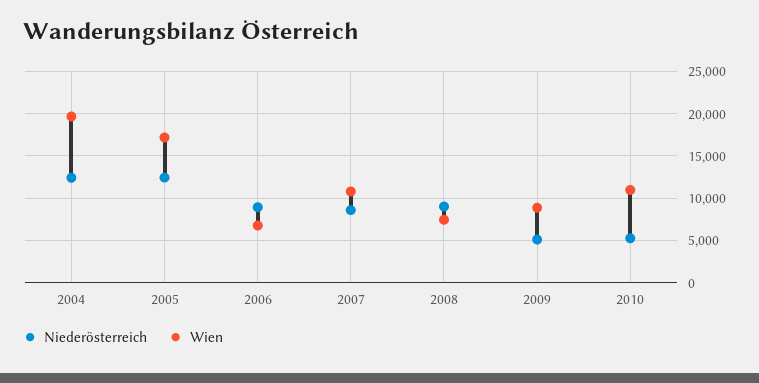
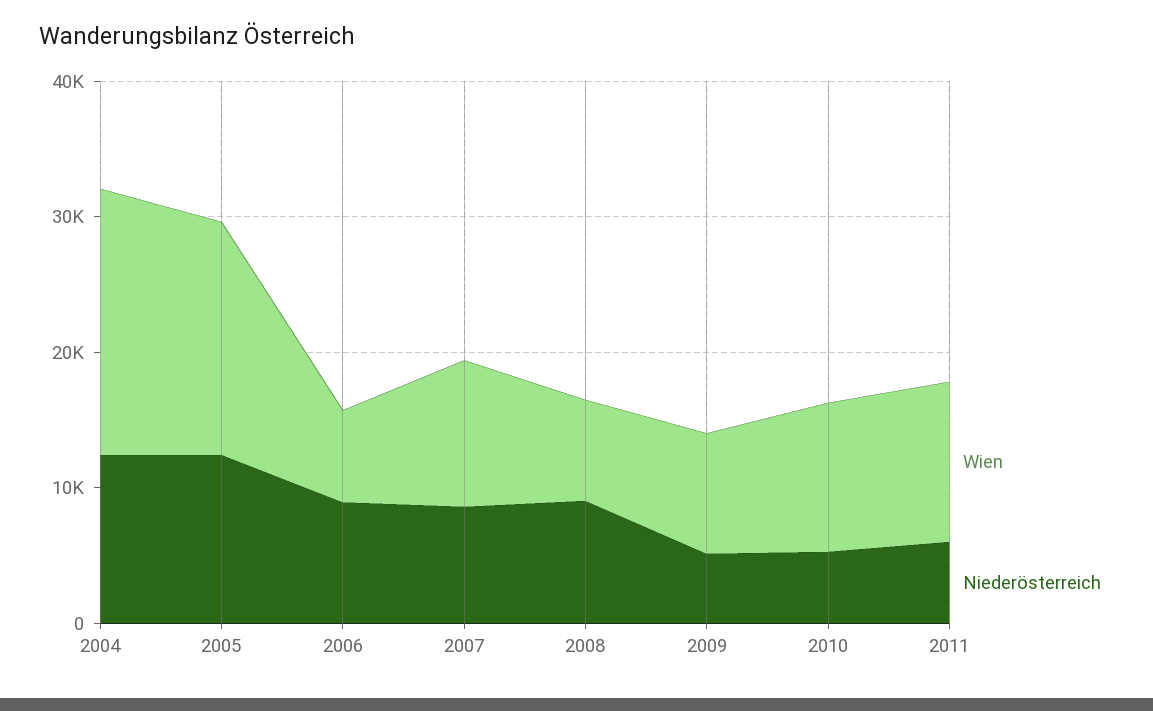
Wien, 2011: none -> 12000
Niederösterreich, 2011: none -> 6000

